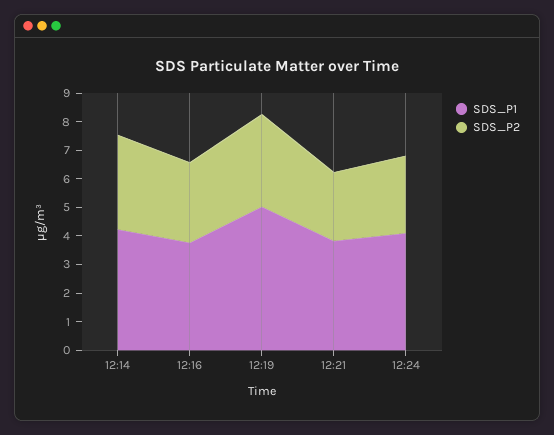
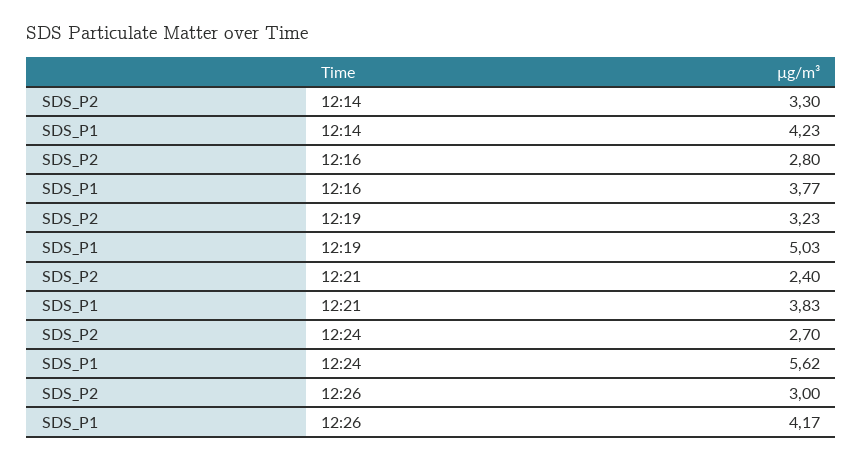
SDS_P1, 12:24: 4 -> 5.62
SDS_P2, 12:26: none -> 3
SDS_P1, 12:26: none -> 4.17

